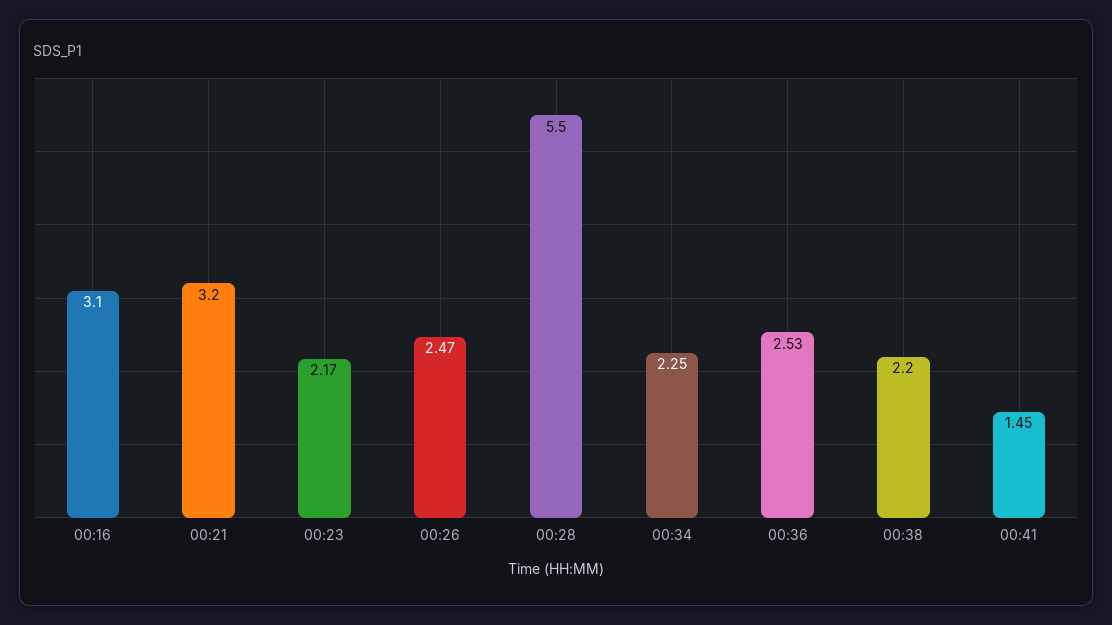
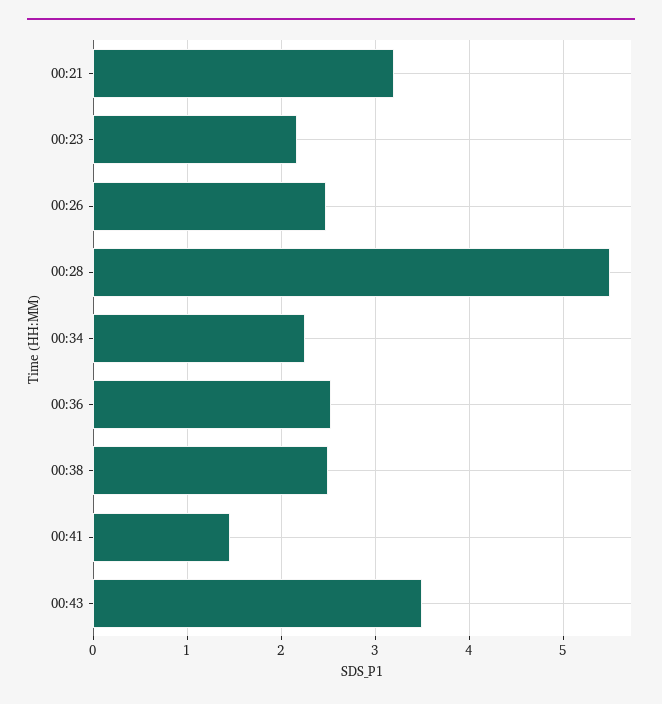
00:16: 3.1 -> none
00:38: 2.2 -> 2.5
00:43: none -> 3.5

